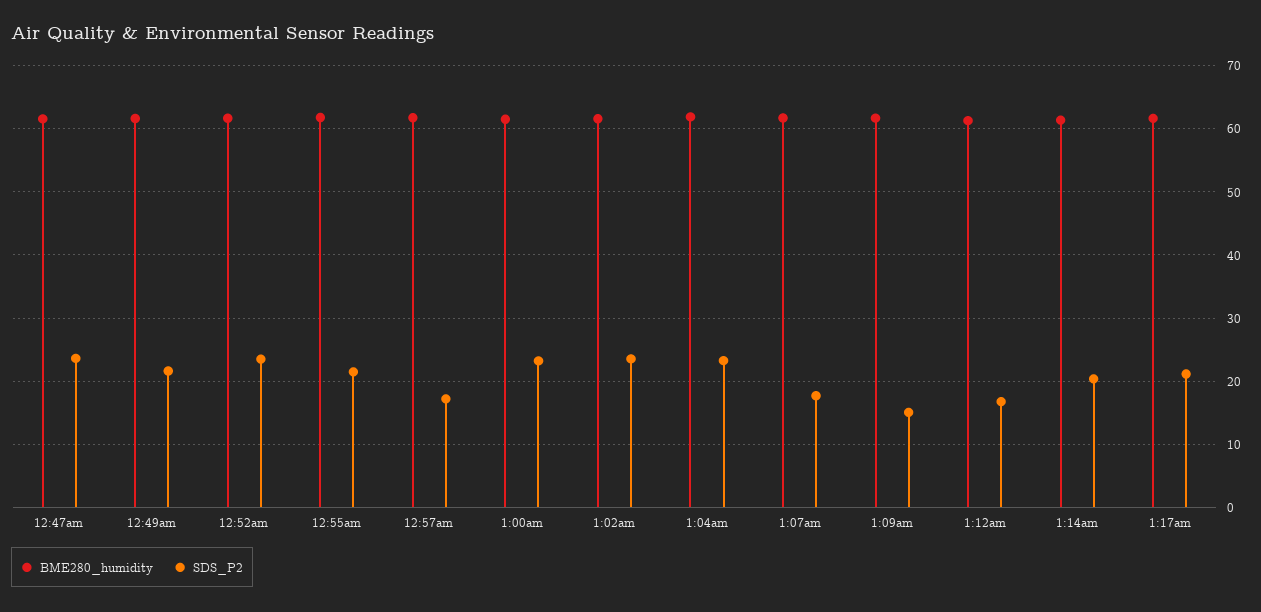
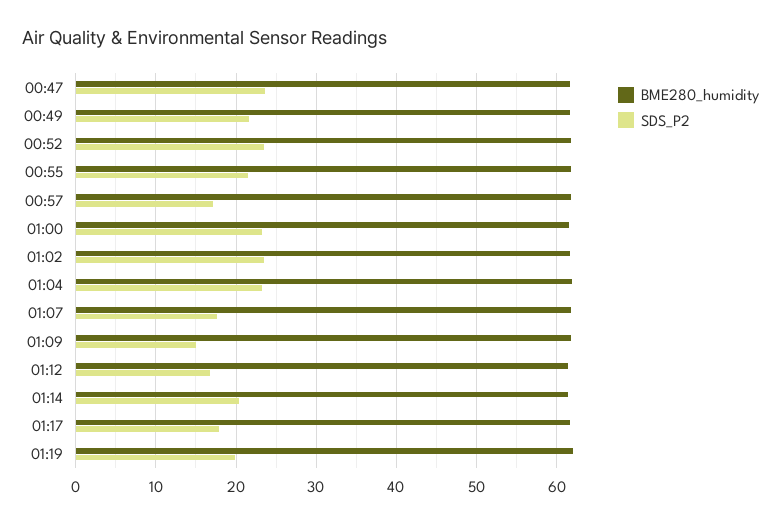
SDS_P2, 1:17am: 21 -> 18
BME280_humidity, 01:19: none -> 62
SDS_P2, 01:19: none -> 20

